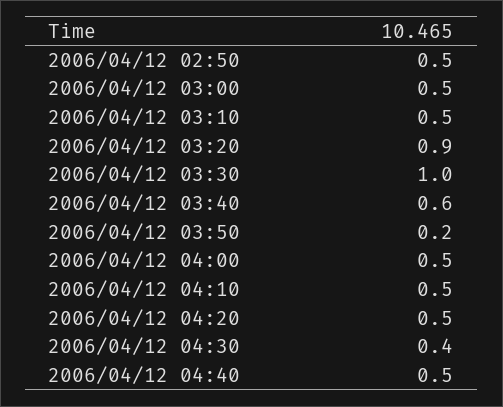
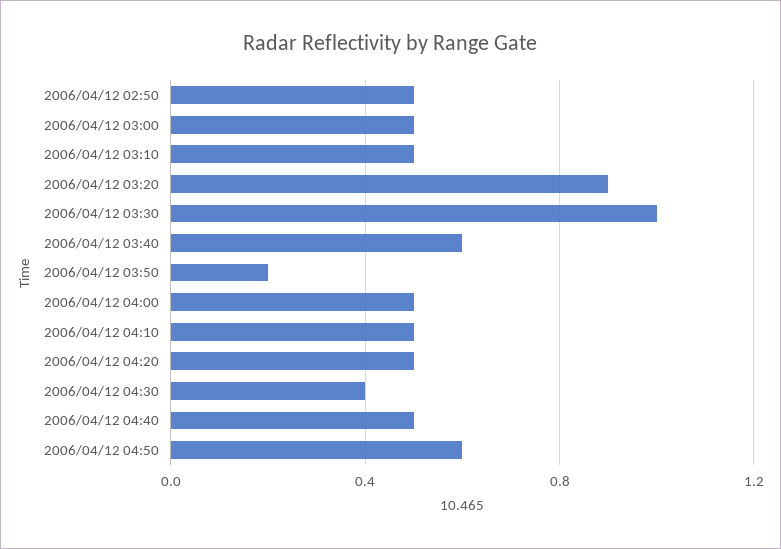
2006/04/12 04:50: none -> 0.6

